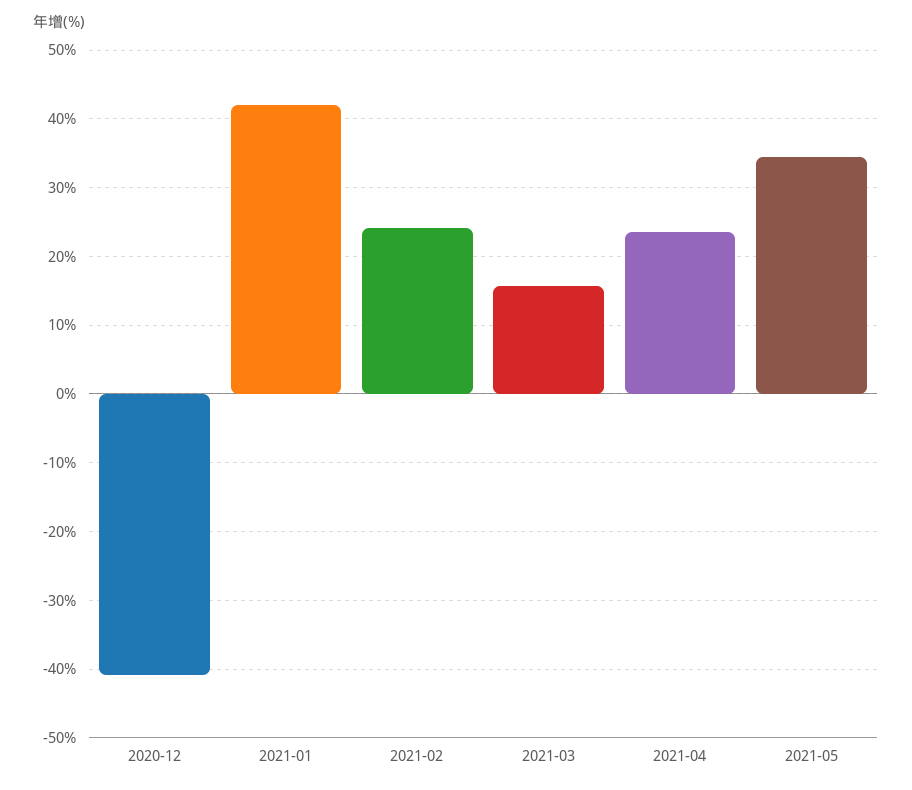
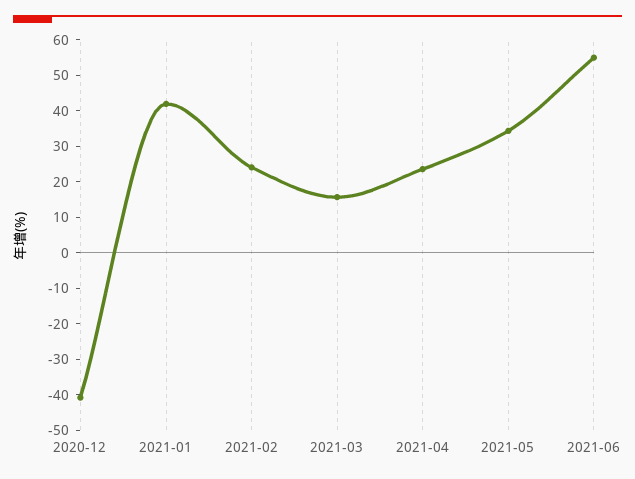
2021-06: none -> 55

